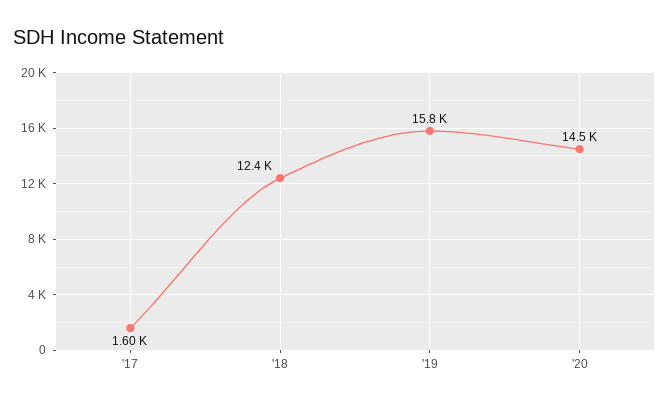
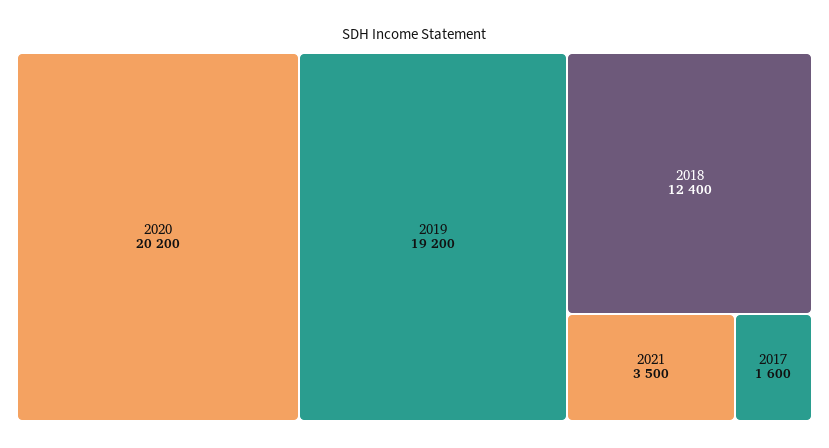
'19: 15800 -> 19200
'20: 14500 -> 20200
2021: none -> 3500

